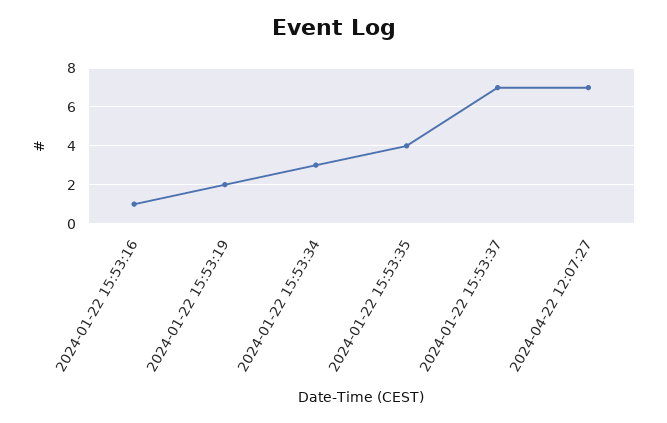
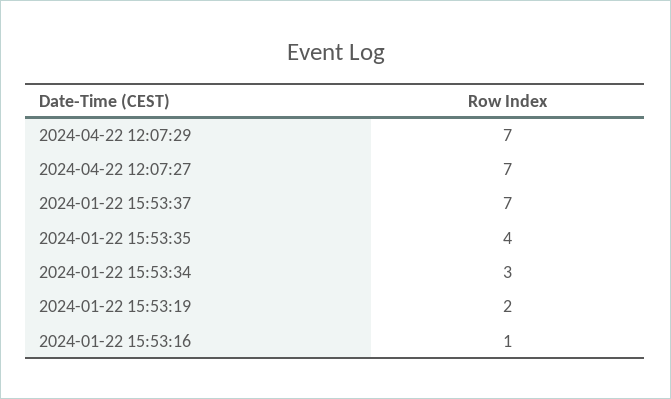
2024-04-22 12:07:29: none -> 7

